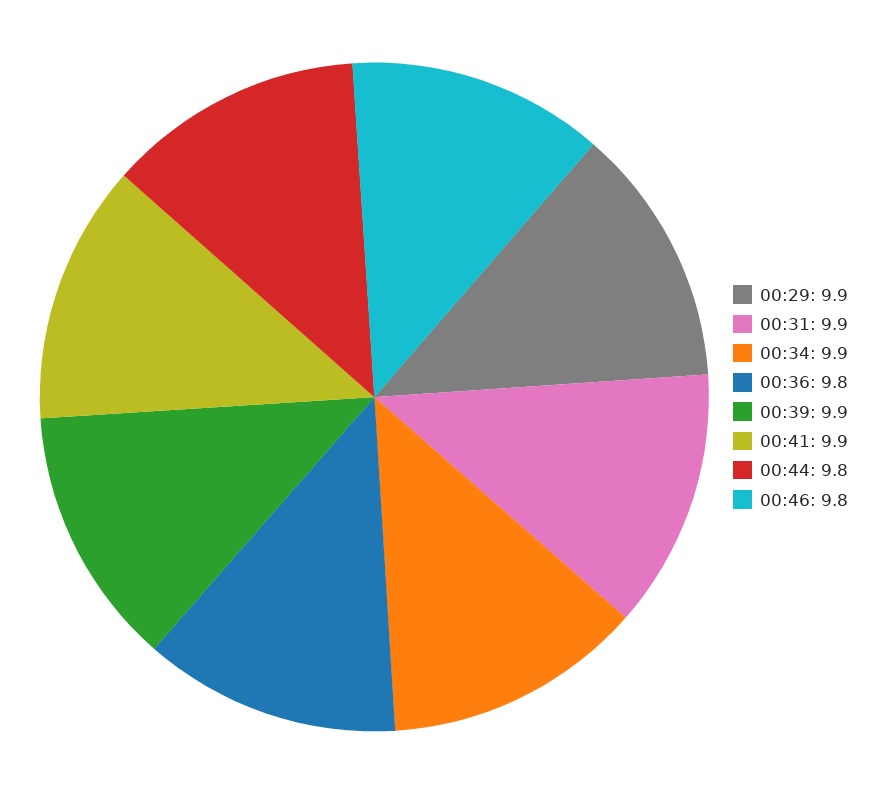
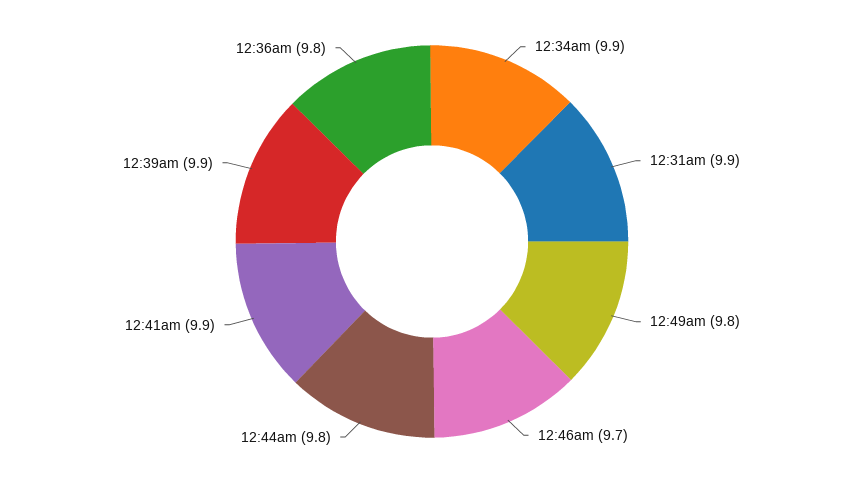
00:29: 9.9 -> none
00:46: 9.8 -> 9.7
12:49am: none -> 9.8

